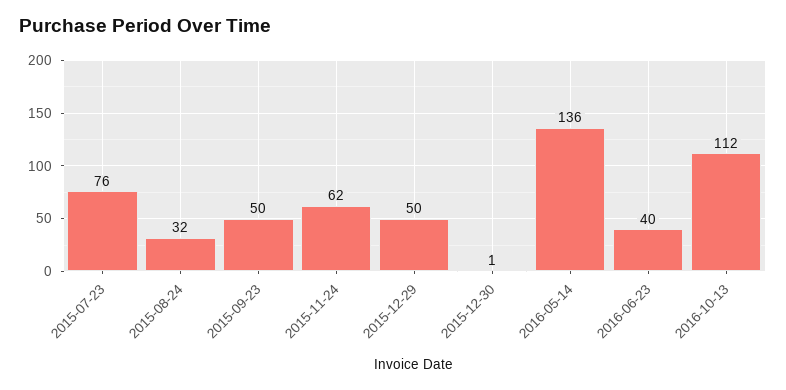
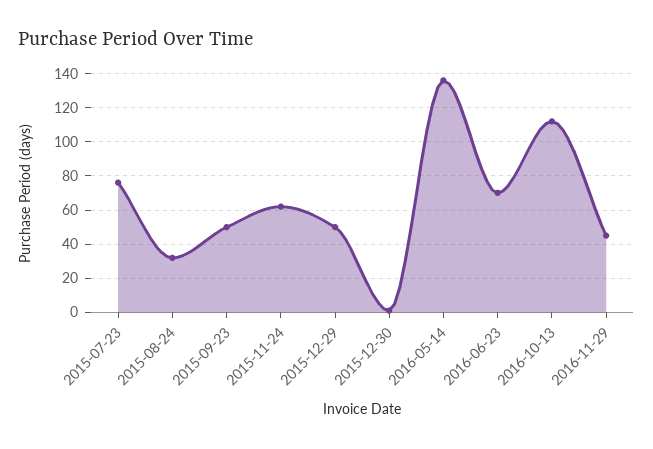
2016-06-23: 40 -> 70
2016-11-29: none -> 45

